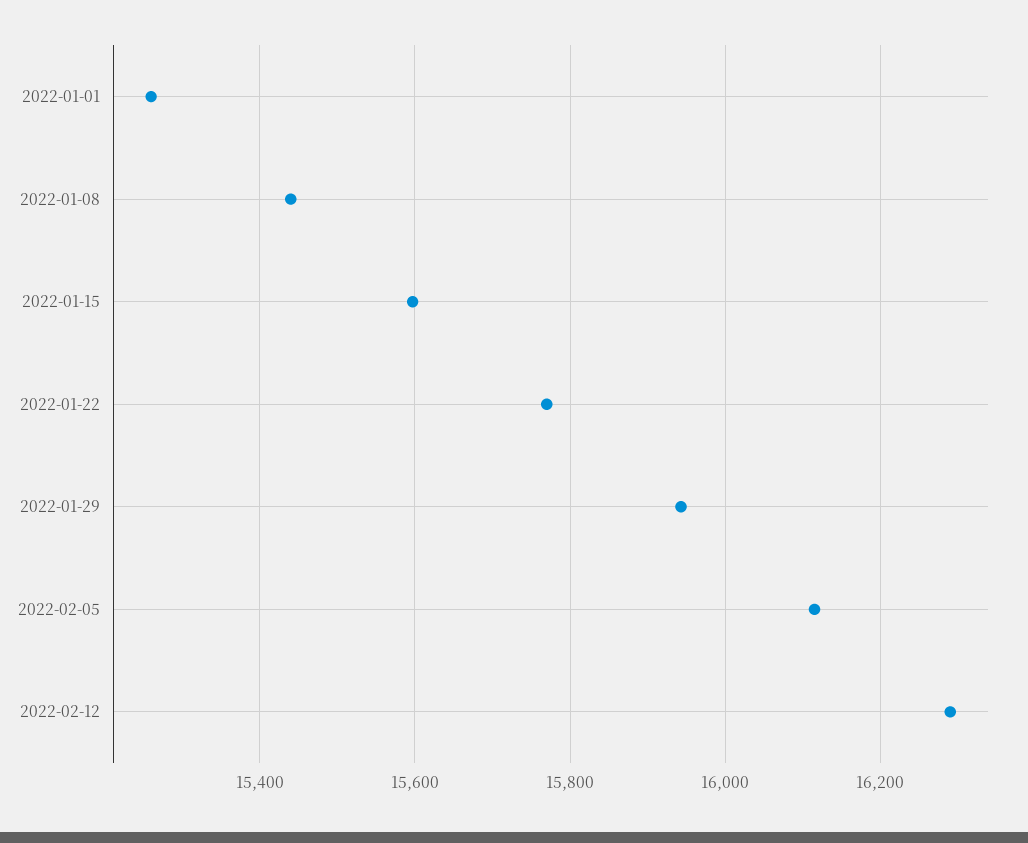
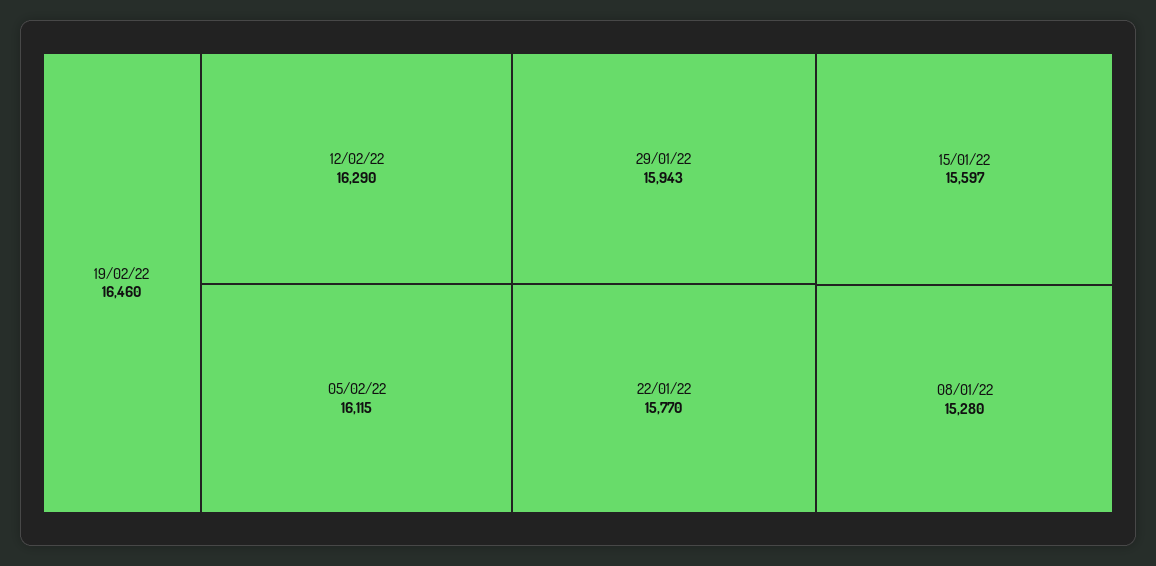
2022-01-01: 15260 -> none
2022-01-08: 15440 -> 15280
19/02/22: none -> 16460

